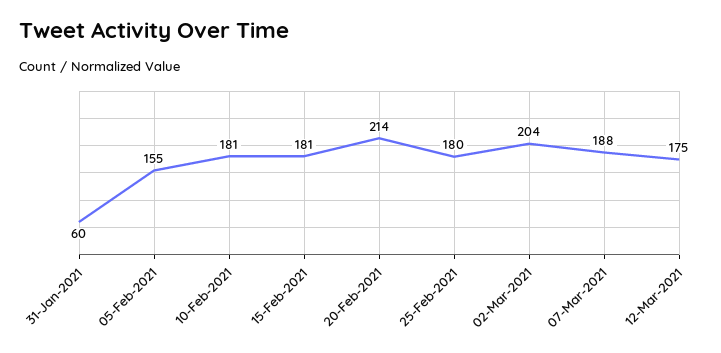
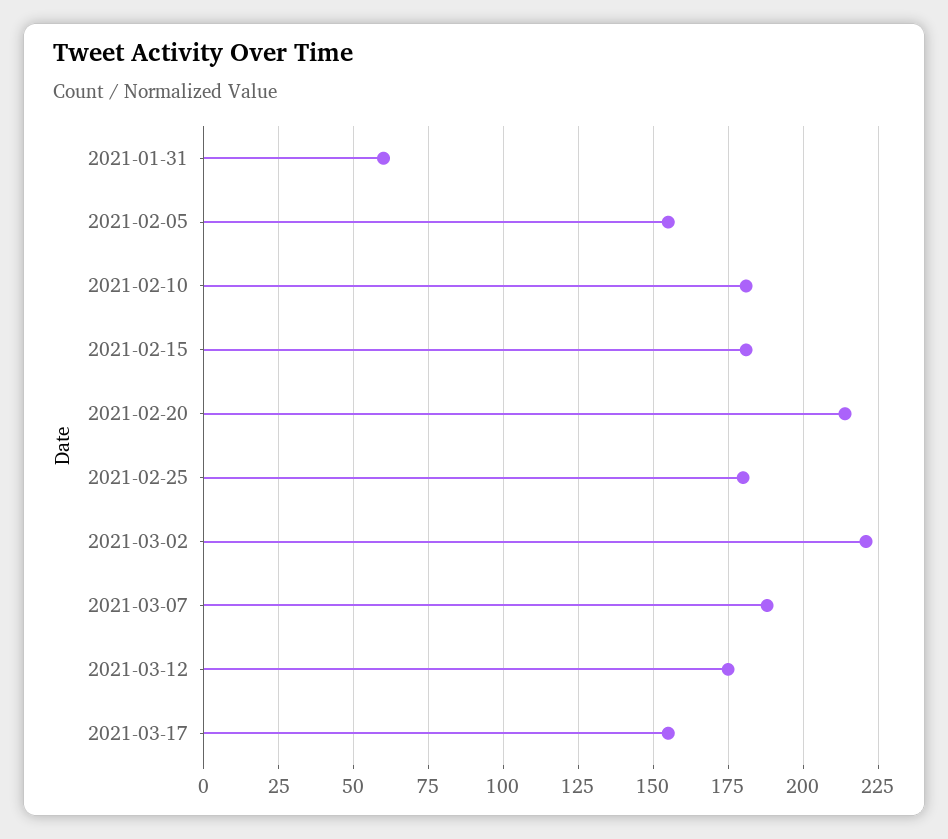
02-Mar-2021: 204 -> 220
2021-03-17: none -> 155

